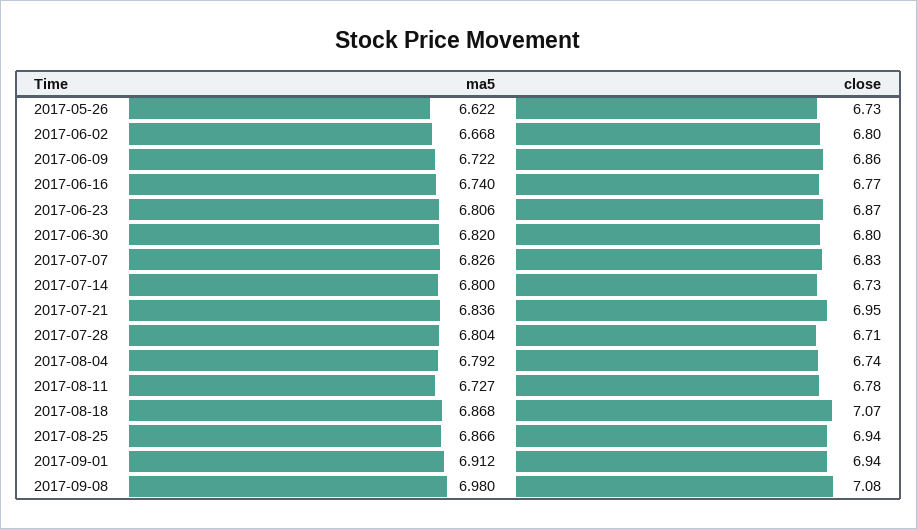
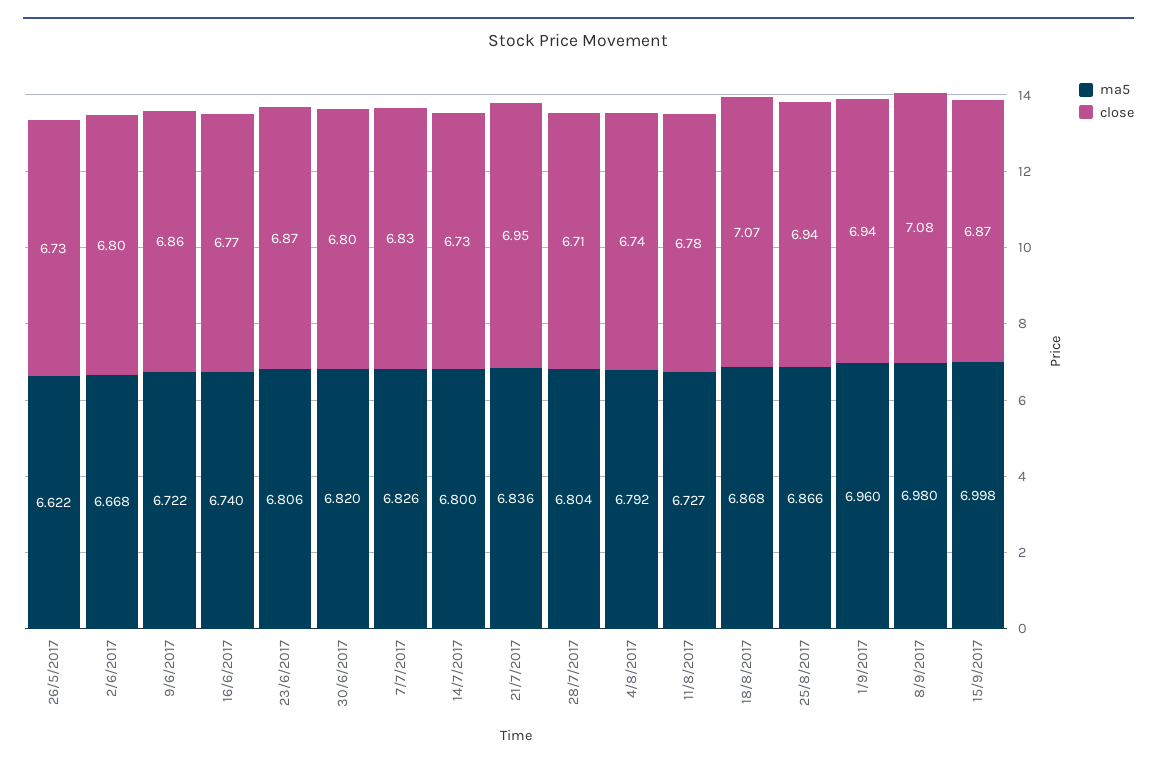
ma5, 2017-09-01: 6.912 -> 6.96
ma5, 15/9/2017: none -> 6.998
close, 15/9/2017: none -> 6.87

